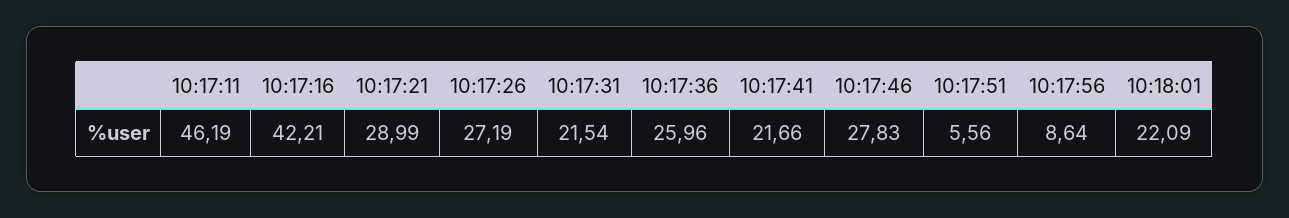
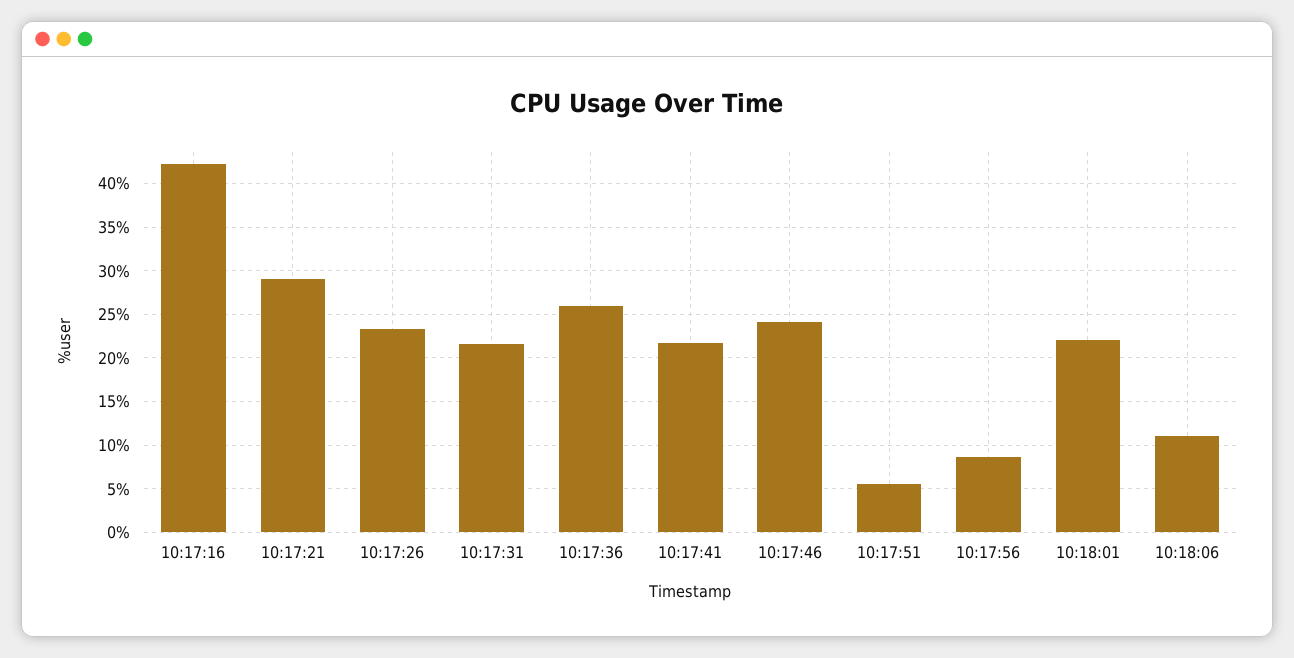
10:17:11: 46.19 -> none
10:17:26: 27.19 -> 23
10:17:46: 27.83 -> 24
10:18:06: none -> 11

